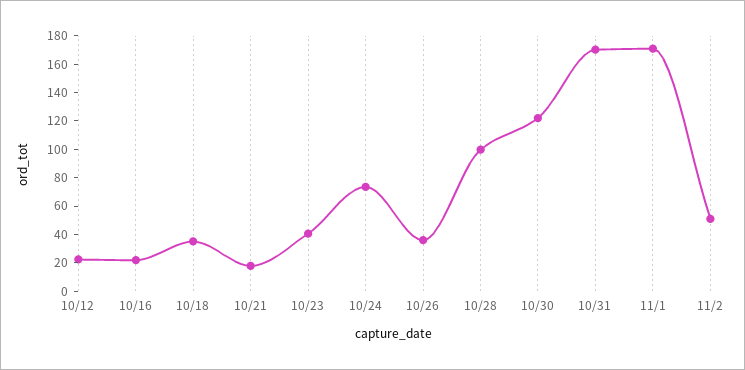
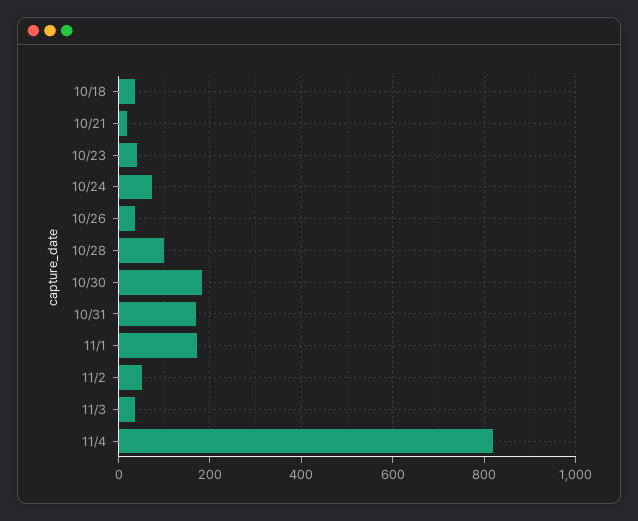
10/12: 20 -> none
10/16: 20 -> none
10/30: 120 -> 180
11/3: none -> 40
11/4: none -> 820

